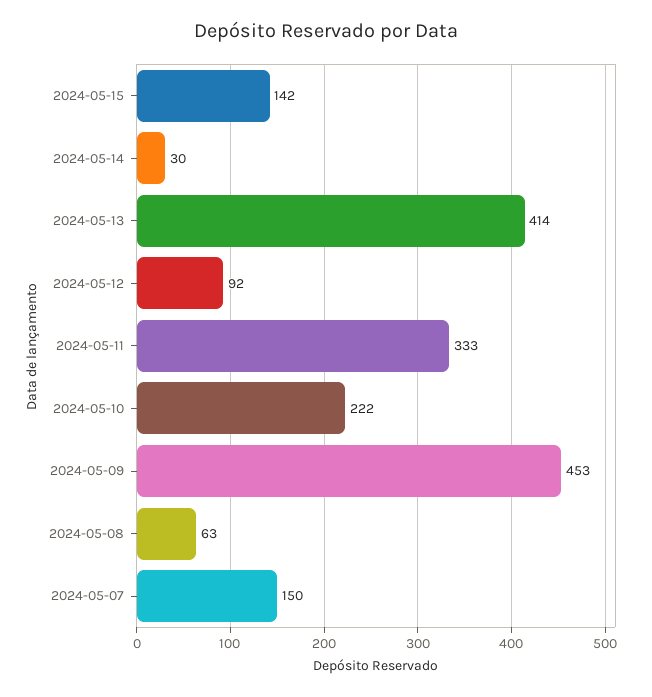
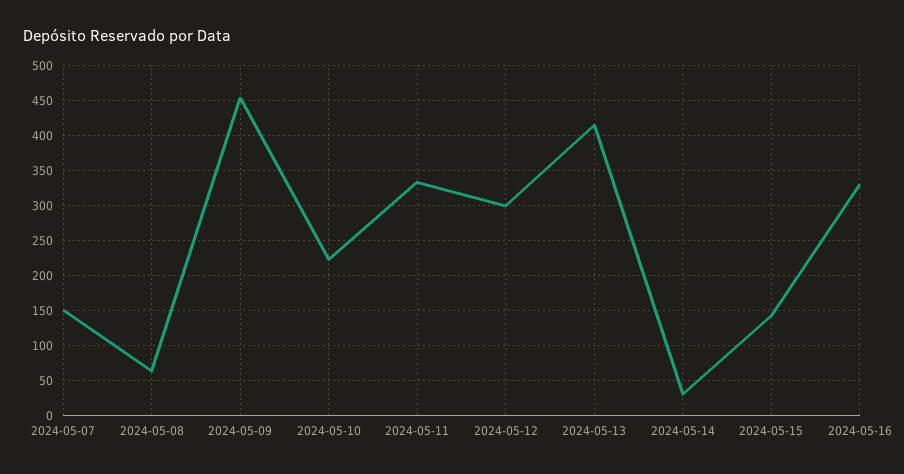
2024-05-12: 92 -> 300
2024-05-16: none -> 330

